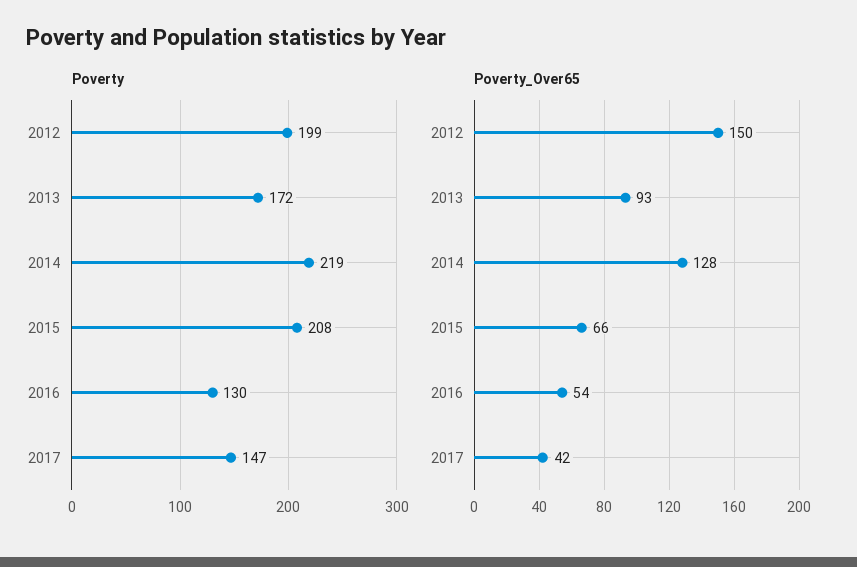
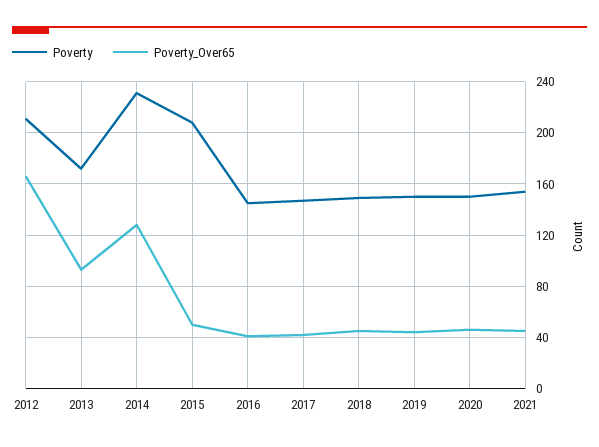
Poverty, 2012: 199 -> 210
Poverty, 2014: 219 -> 230
Poverty, 2016: 130 -> 145
Poverty_Over65, 2012: 150 -> 165
Poverty_Over65, 2015: 66 -> 50
Poverty_Over65, 2016: 54 -> 40
Poverty, 2018: none -> 150
Poverty_Over65, 2018: none -> 45
Poverty, 2019: none -> 150
Poverty_Over65, 2019: none -> 45
Poverty, 2020: none -> 150
Poverty_Over65, 2020: none -> 45
Poverty, 2021: none -> 155
Poverty_Over65, 2021: none -> 45

